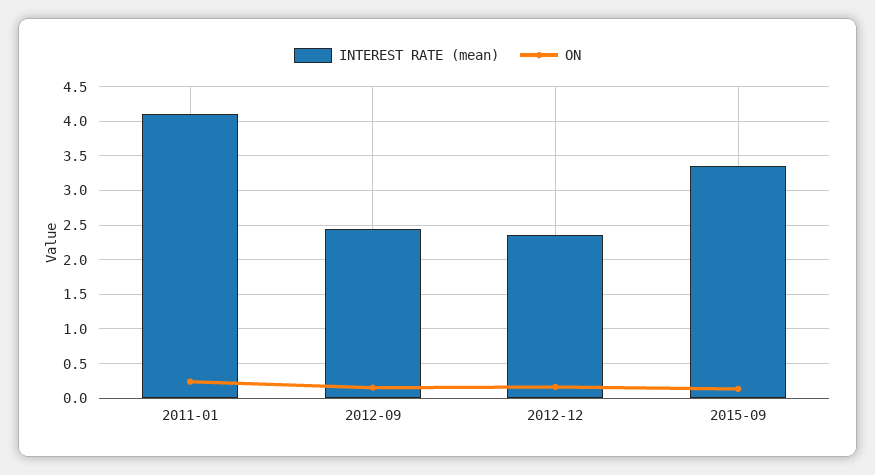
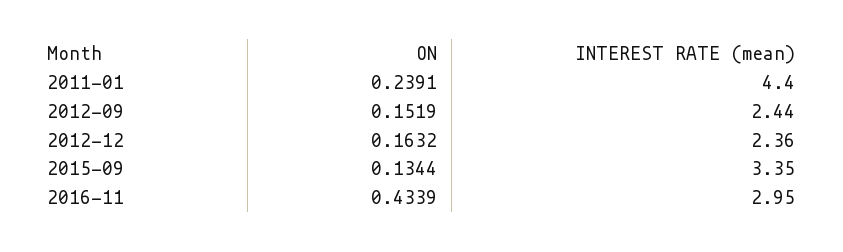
INTEREST RATE (mean), 2011-01: 4.1 -> 4.4
ON, 2016-11: none -> 0.4339
INTEREST RATE (mean), 2016-11: none -> 2.95

